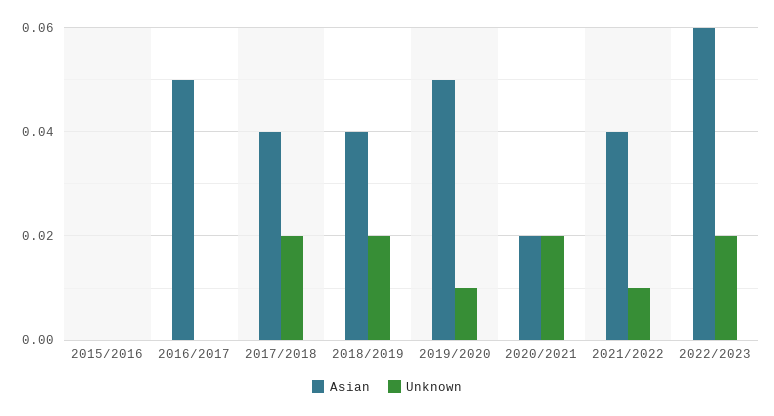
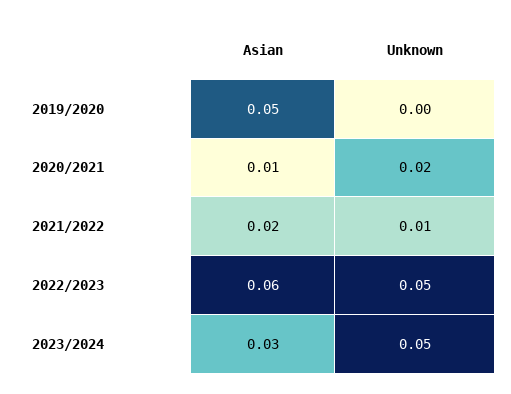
Asian, 2015/2016: 0 -> none
Unknown, 2015/2016: 0 -> none
Asian, 2016/2017: 0.05 -> none
Unknown, 2016/2017: 0 -> none
Asian, 2017/2018: 0.04 -> none
Unknown, 2017/2018: 0.02 -> none
Asian, 2018/2019: 0.04 -> none
Unknown, 2018/2019: 0.02 -> none
Unknown, 2019/2020: 0.01 -> 0
Asian, 2020/2021: 0.02 -> 0.01
Asian, 2021/2022: 0.04 -> 0.02
Unknown, 2022/2023: 0.02 -> 0.05
Asian, 2023/2024: none -> 0.03
Unknown, 2023/2024: none -> 0.05

